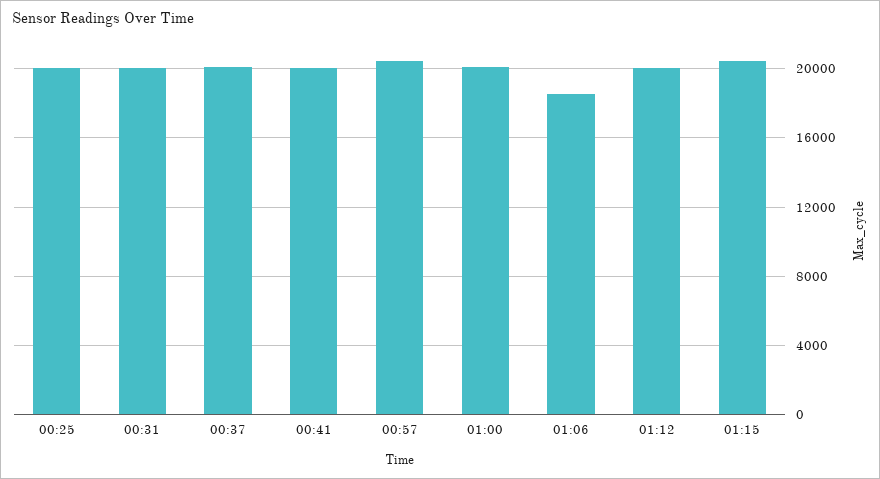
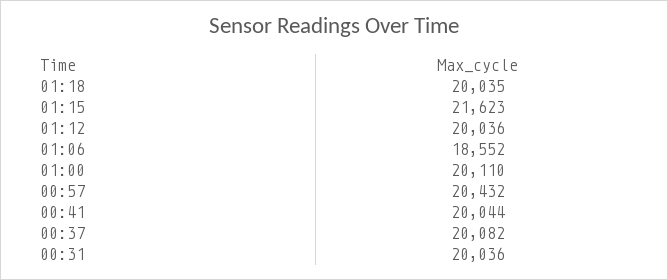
00:25: 20000 -> none
01:15: 20500 -> 21623
01:18: none -> 20035

